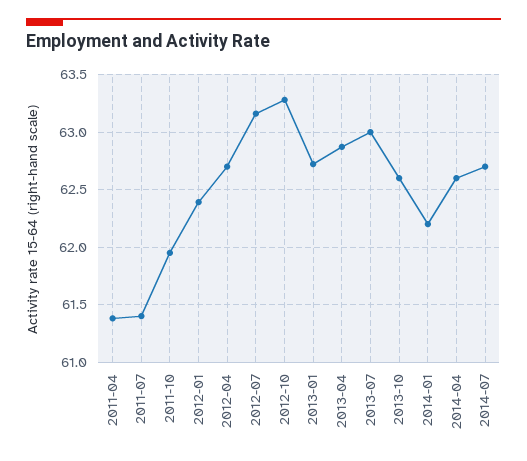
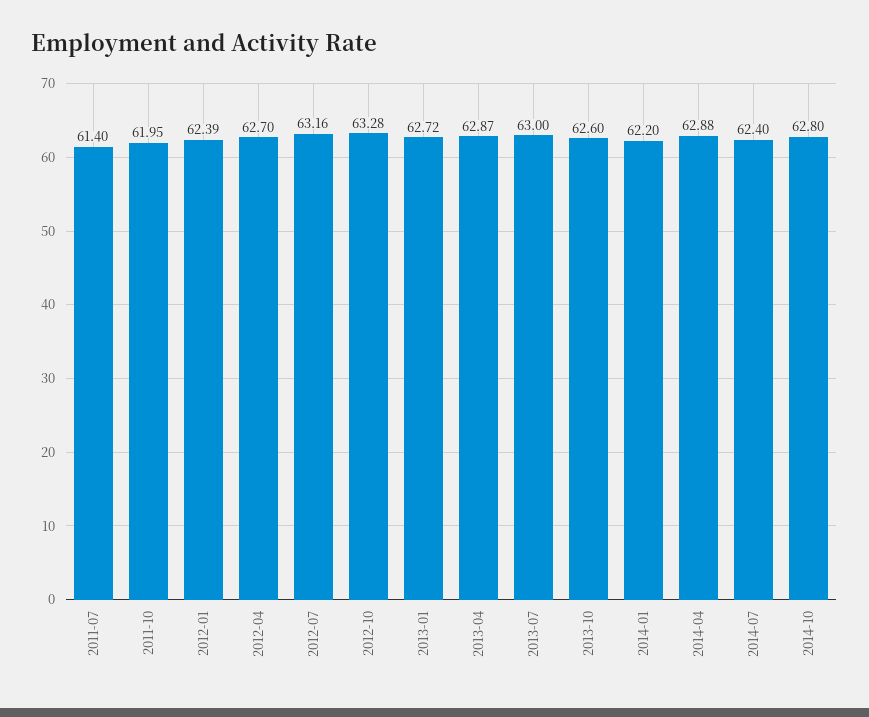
2011-04: 61.4 -> none
2014-04: 62.6 -> 62.88
2014-07: 62.7 -> 62.4
2014-10: none -> 62.8

